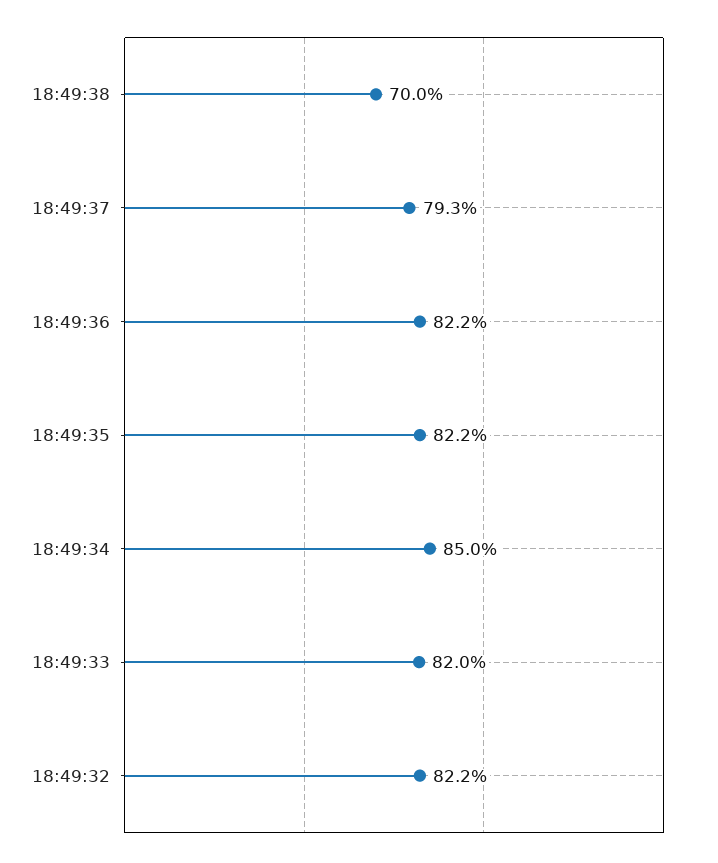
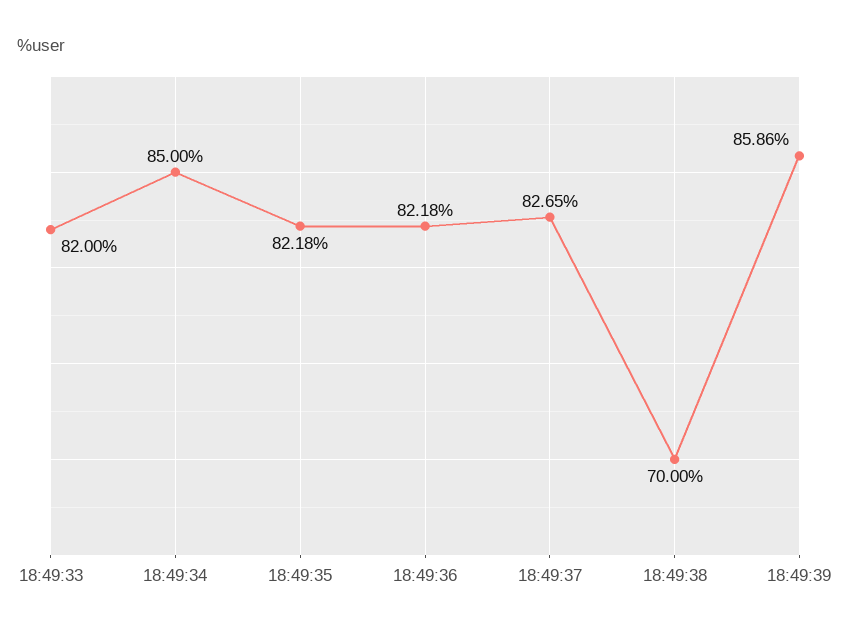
18:49:37: 79.3 -> 82.65
18:49:32: 82.2 -> none
18:49:39: none -> 85.86

